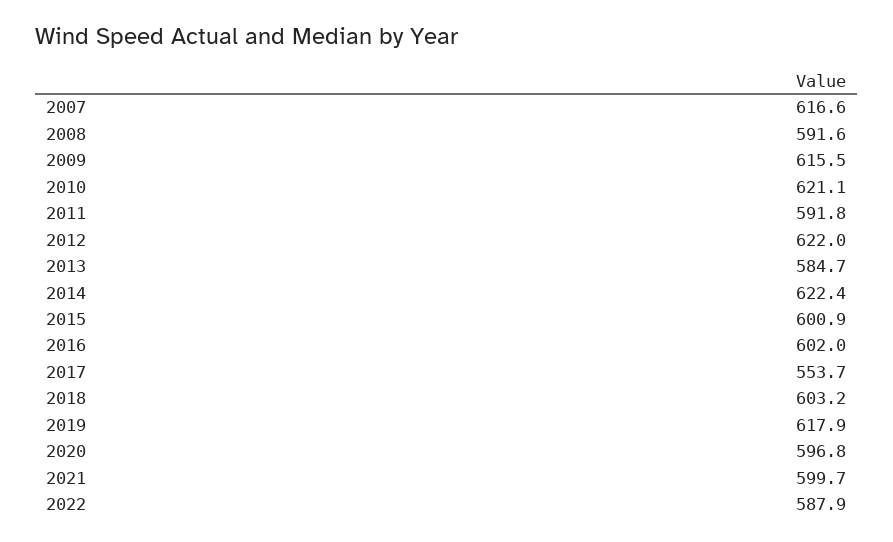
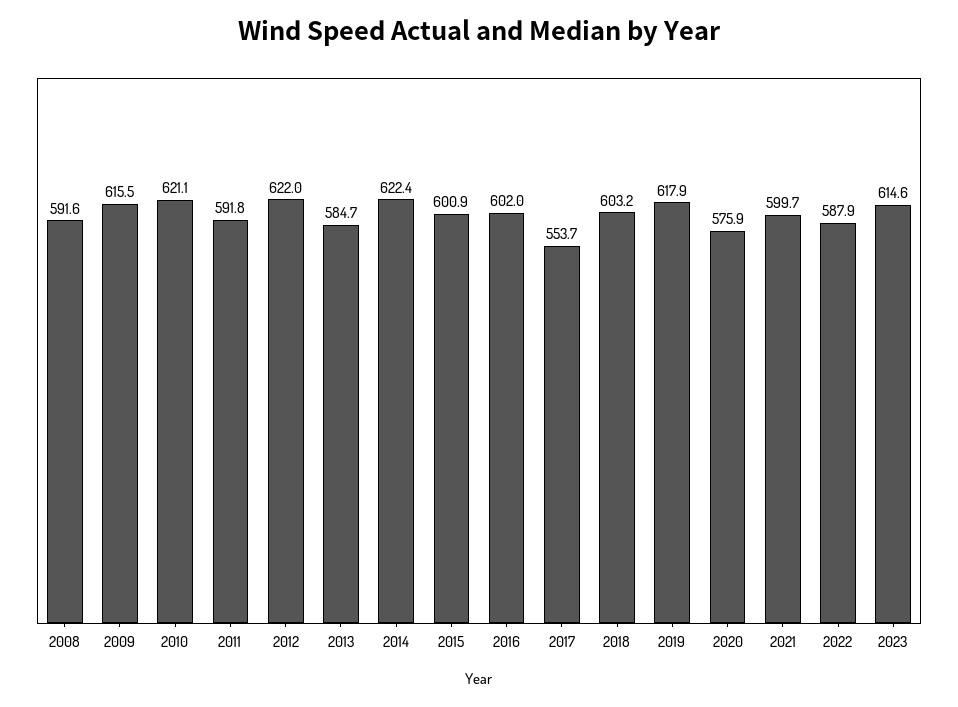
2007: 616.6 -> none
2020: 596.8 -> 575.9
2023: none -> 614.6

